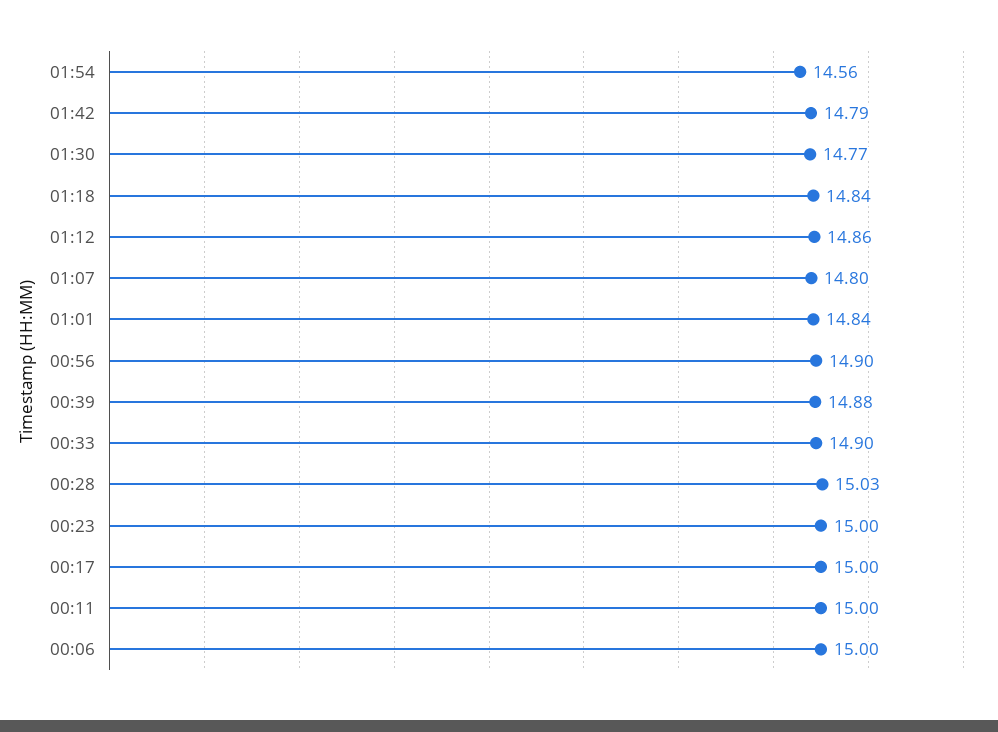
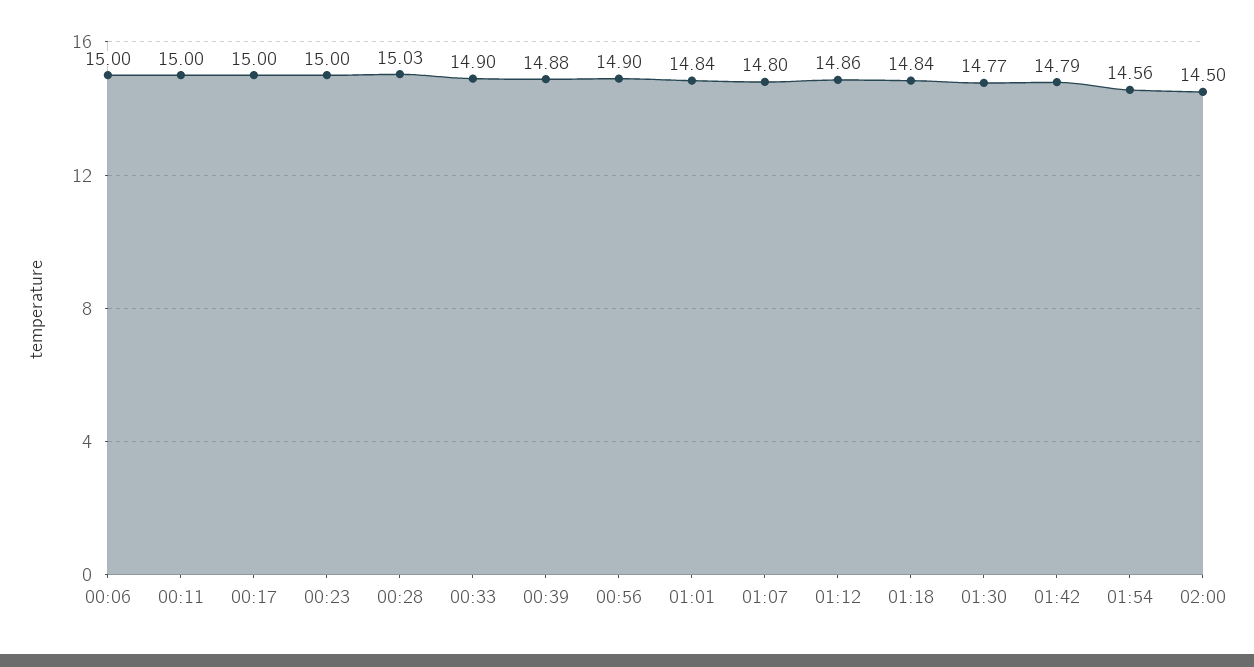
02:00: none -> 14.5

